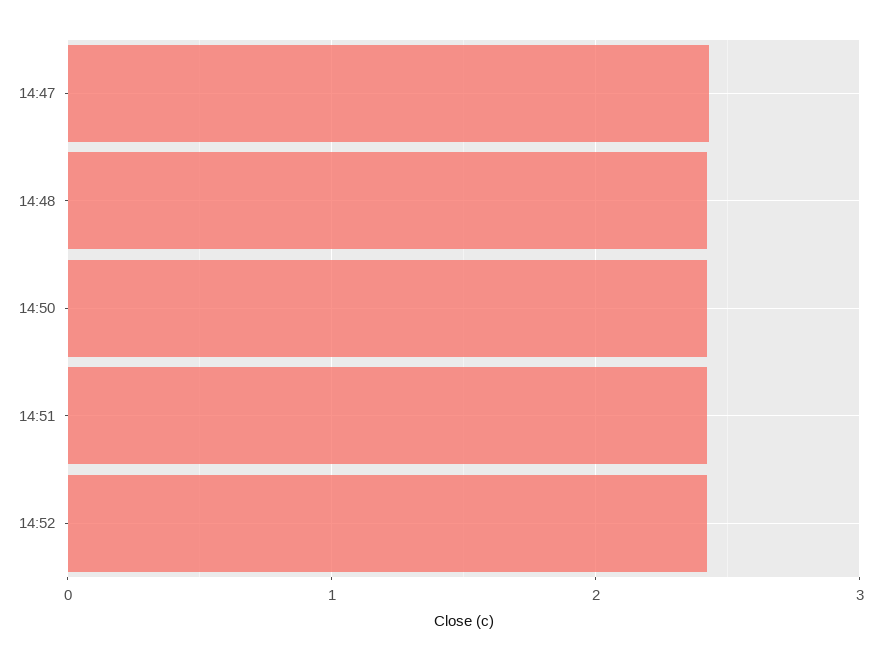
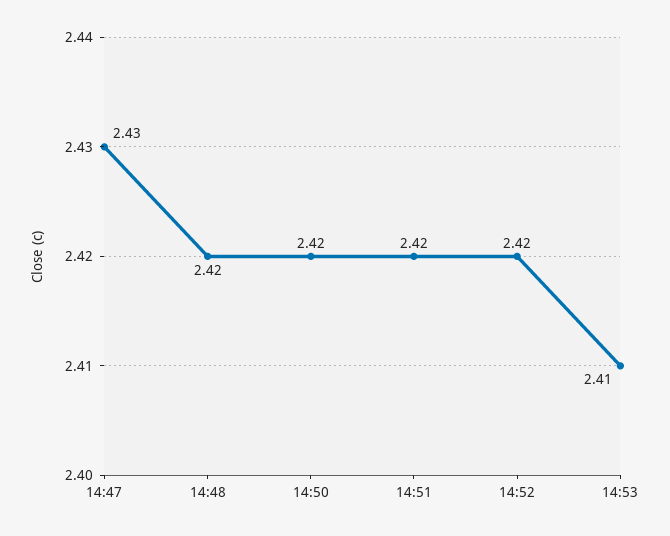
14:53: none -> 2.41

